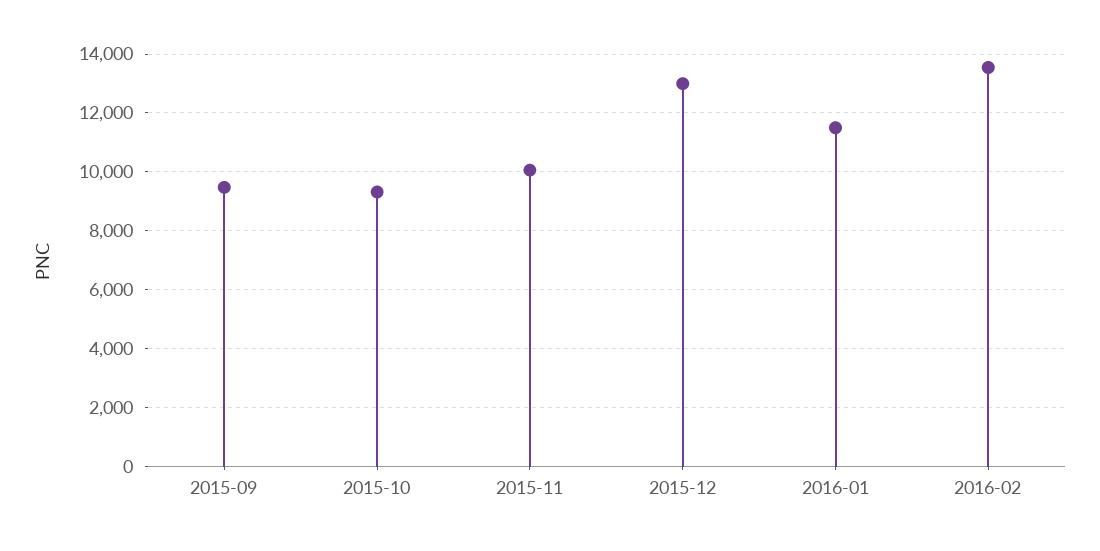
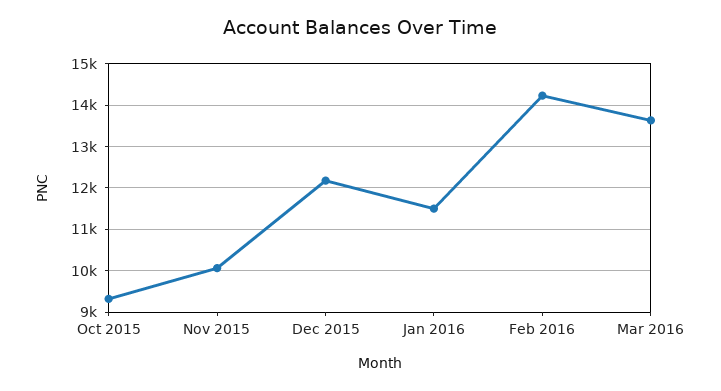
2015-09: 9500 -> none
2015-12: 13000 -> 12200
2016-02: 13500 -> 14200
Mar 2016: none -> 13600

